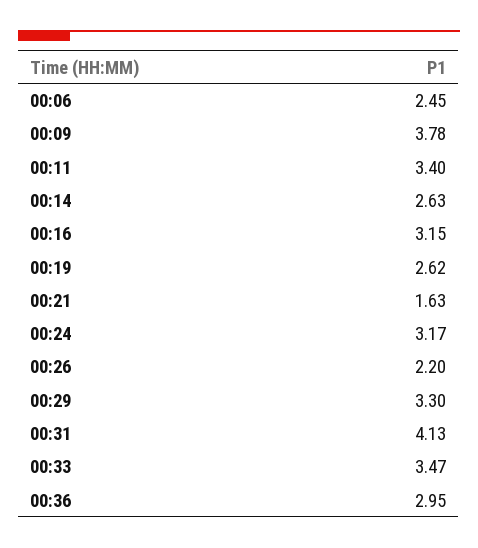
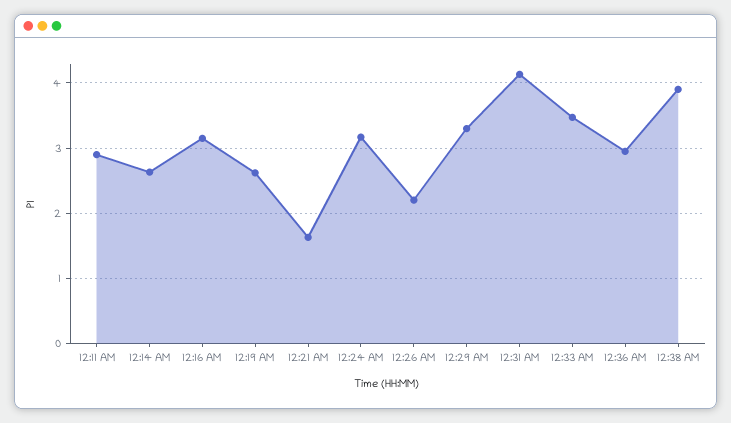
00:06: 2.45 -> none
00:09: 3.78 -> none
00:11: 3.4 -> 2.9
12:38 AM: none -> 3.9

